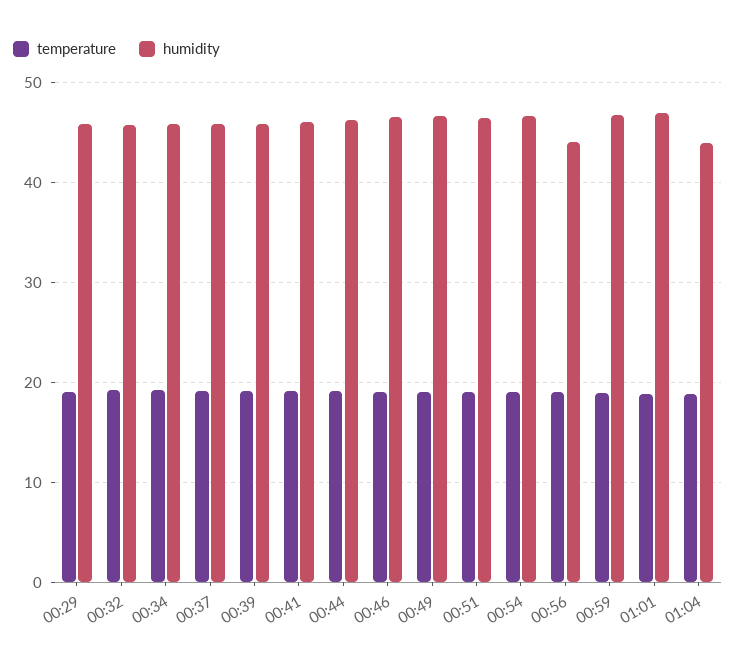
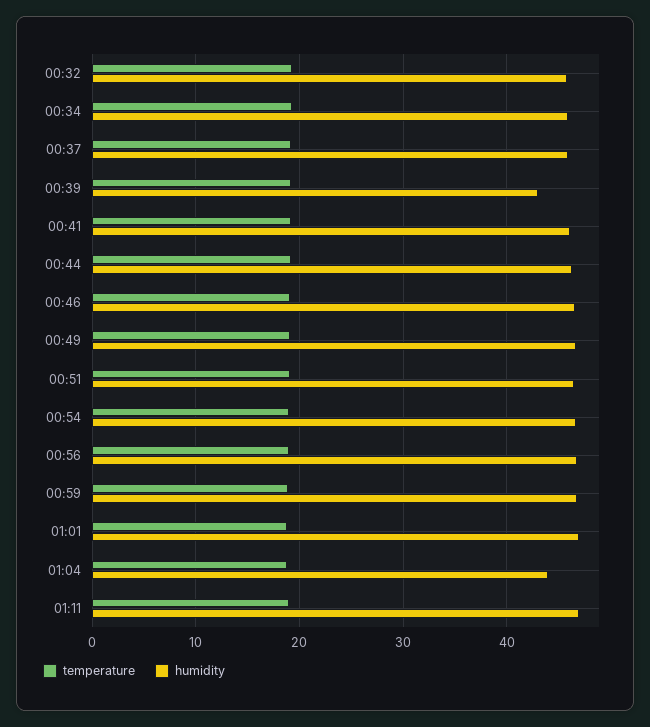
temperature, 00:29: 19 -> none
humidity, 00:29: 46 -> none
humidity, 00:39: 46 -> 43
humidity, 00:56: 44 -> 47
temperature, 01:11: none -> 19
humidity, 01:11: none -> 47

